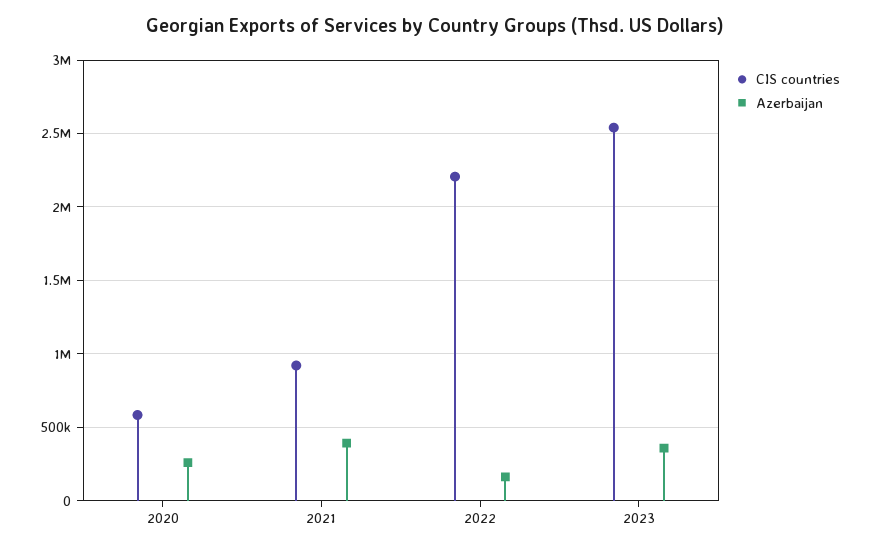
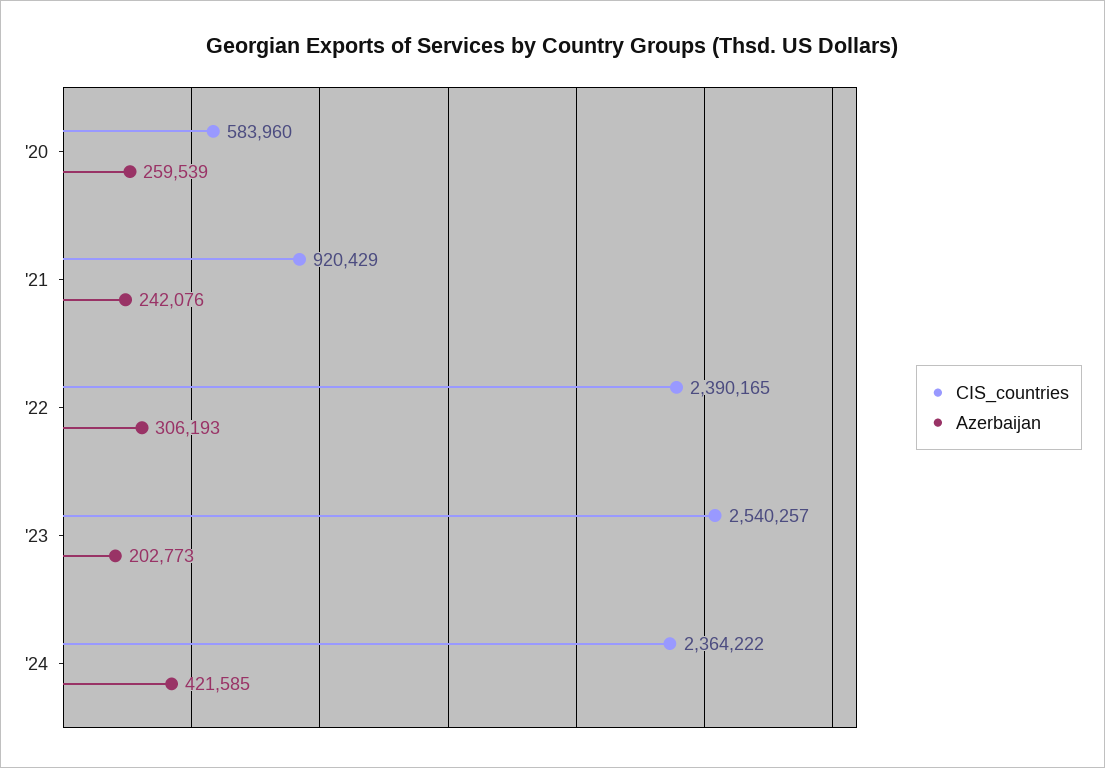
Azerbaijan, 2021: 400000 -> 242076
CIS countries, 2022: 2200000 -> 2390165
Azerbaijan, 2022: 150000 -> 306193
Azerbaijan, 2023: 350000 -> 202773
CIS countries, '24: none -> 2364222
Azerbaijan, '24: none -> 421585

